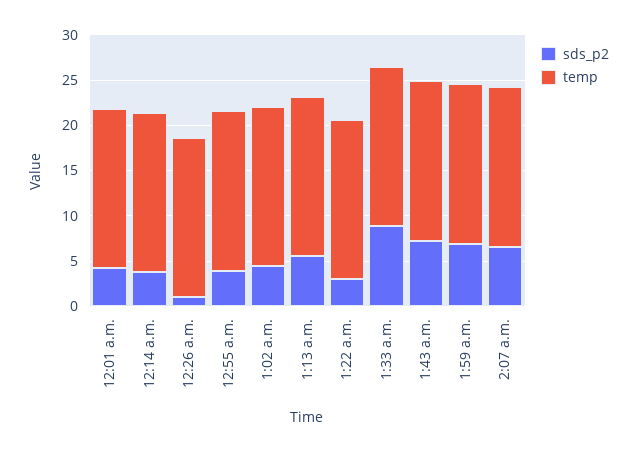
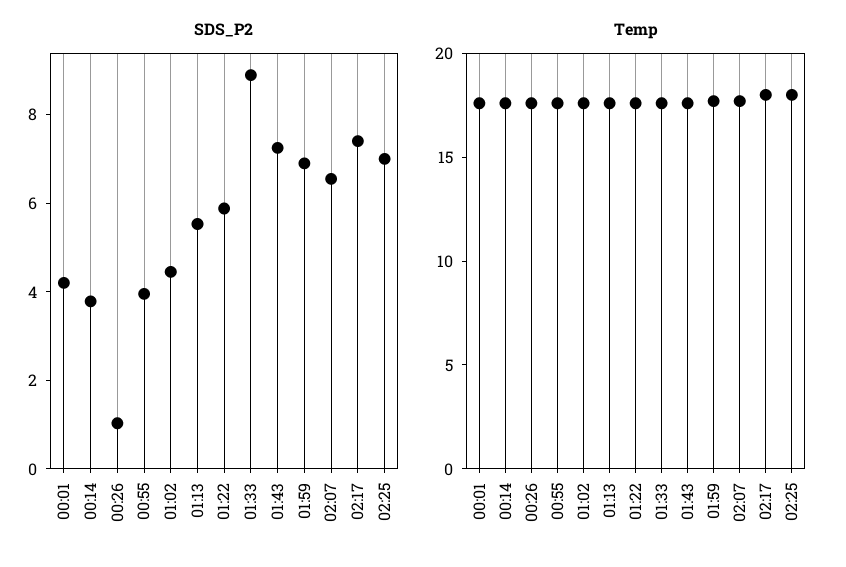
sds_p2, 1:22 a.m.: 3 -> 6
sds_p2, 02:17: none -> 7.5
sds_p2, 02:25: none -> 7
temp, 02:17: none -> 18
temp, 02:25: none -> 18

